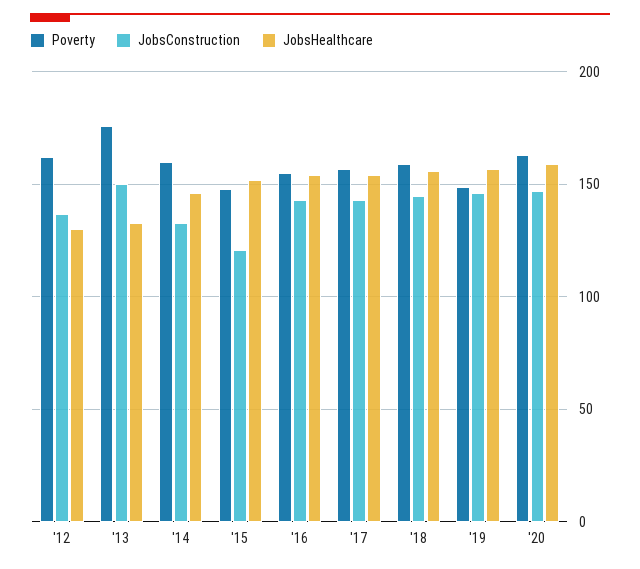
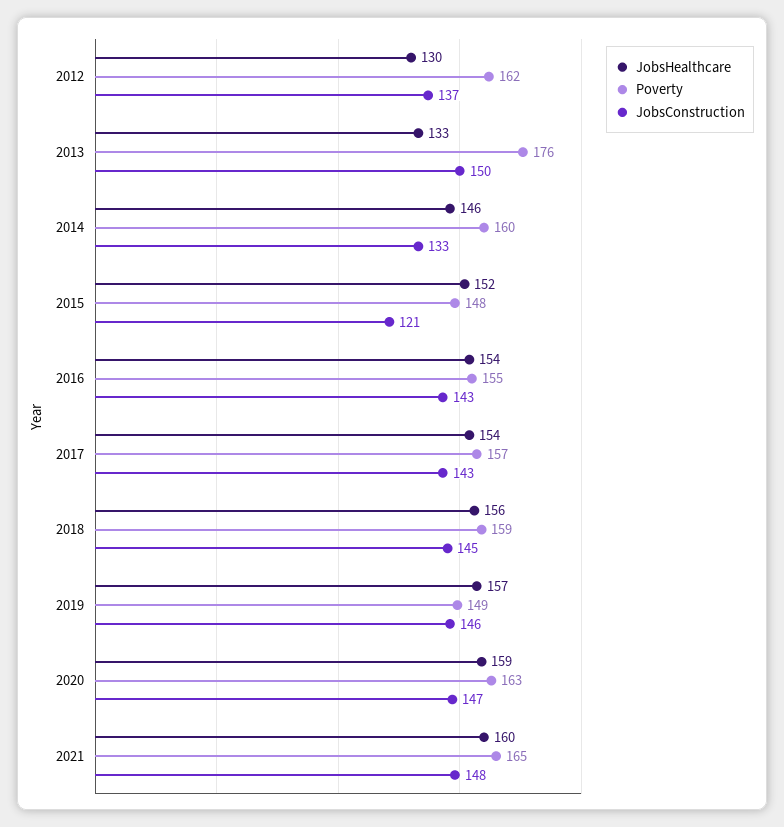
JobsHealthcare, 2021: none -> 160
Poverty, 2021: none -> 165
JobsConstruction, 2021: none -> 148

